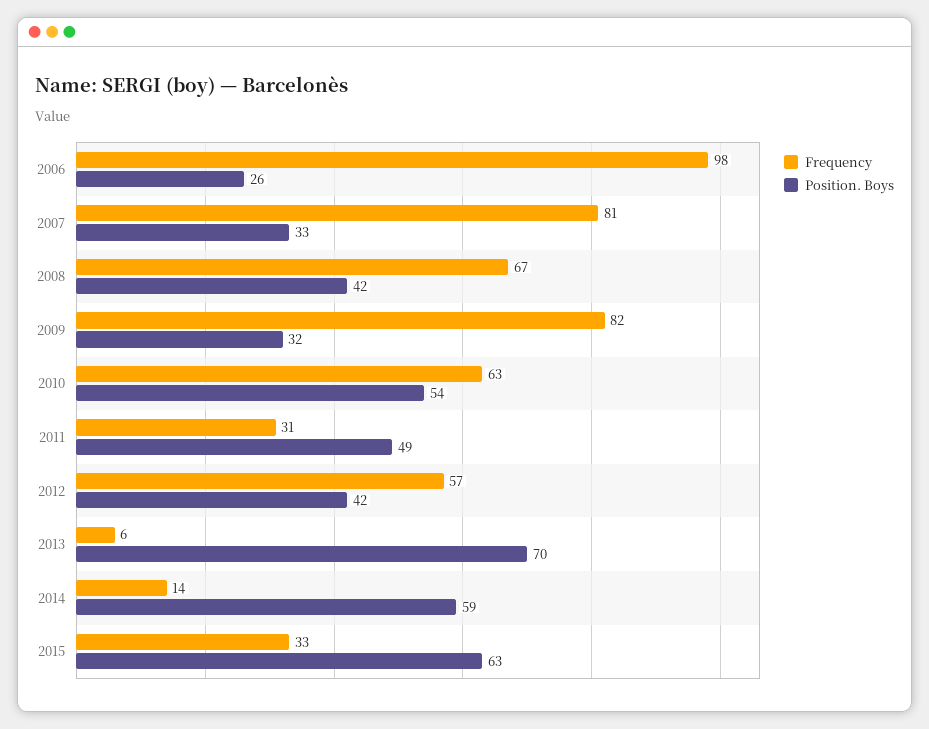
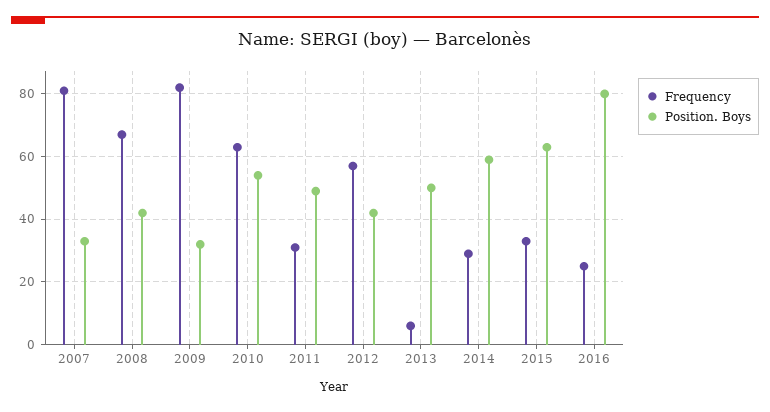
Frequency, 2006: 98 -> none
Position. Boys, 2006: 26 -> none
Position. Boys, 2013: 70 -> 50
Frequency, 2014: 14 -> 30
Frequency, 2016: none -> 25
Position. Boys, 2016: none -> 80

